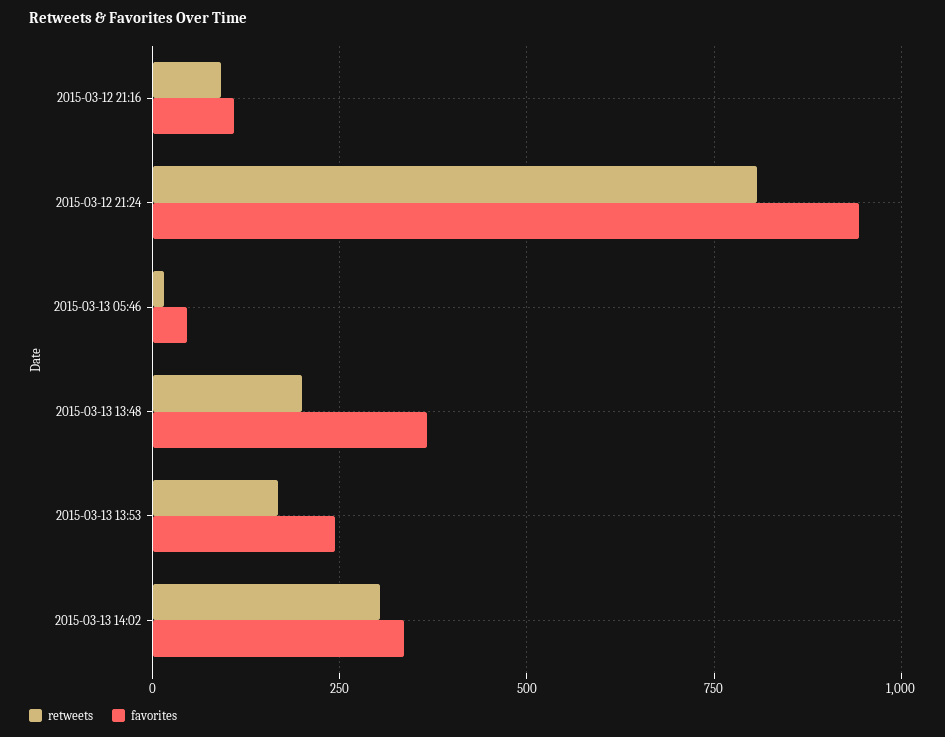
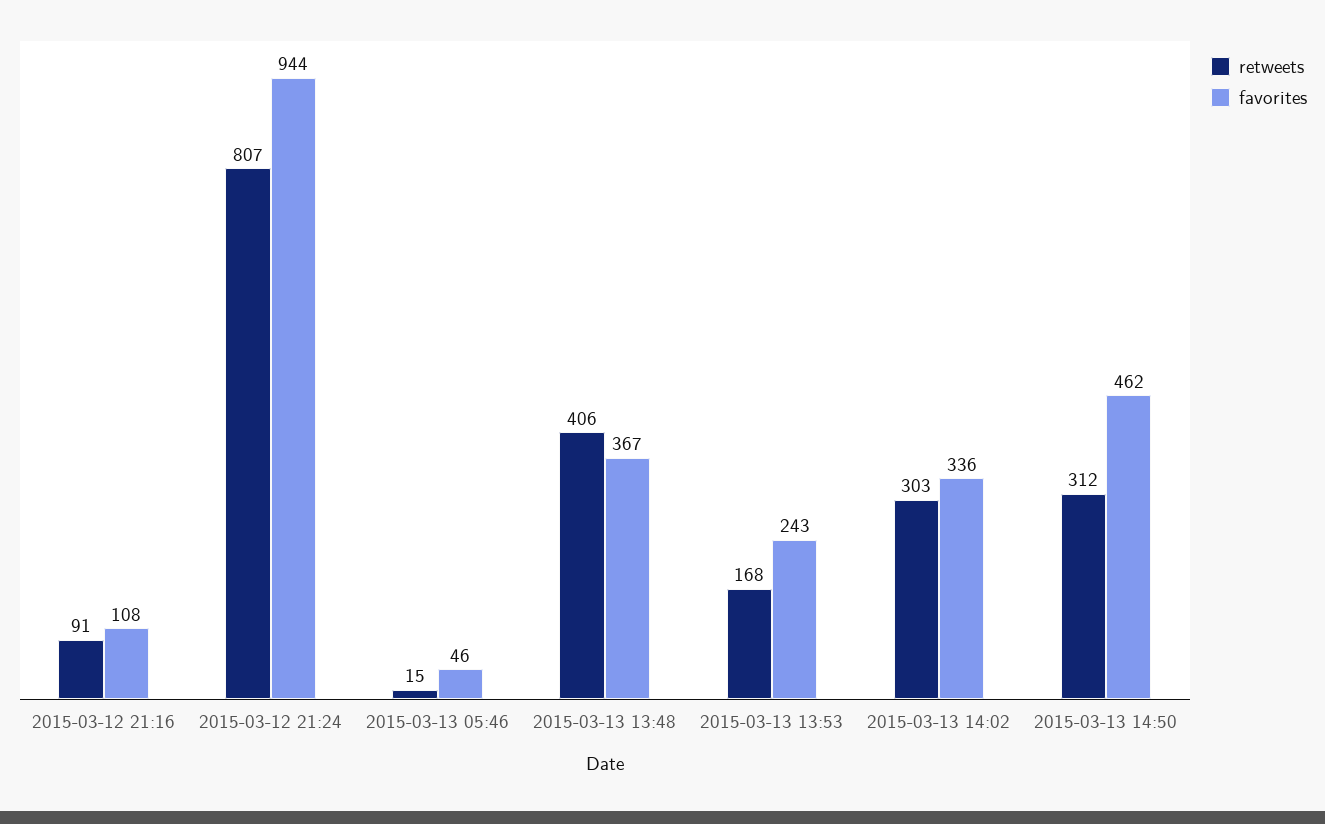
retweets, 2015-03-13 13:48: 200 -> 406
retweets, 2015-03-13 14:50: none -> 312
favorites, 2015-03-13 14:50: none -> 462

